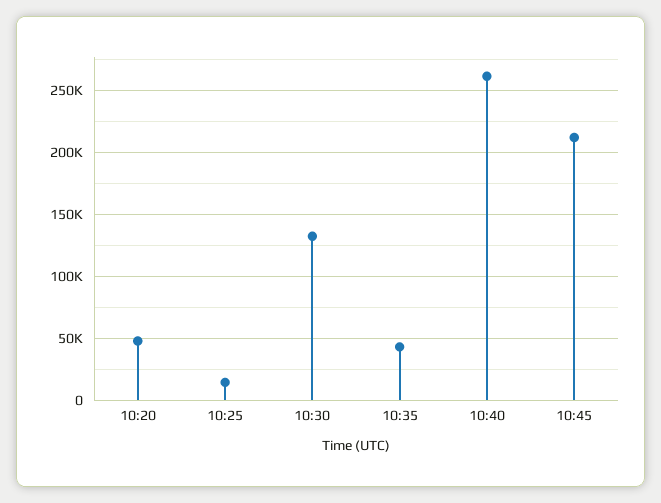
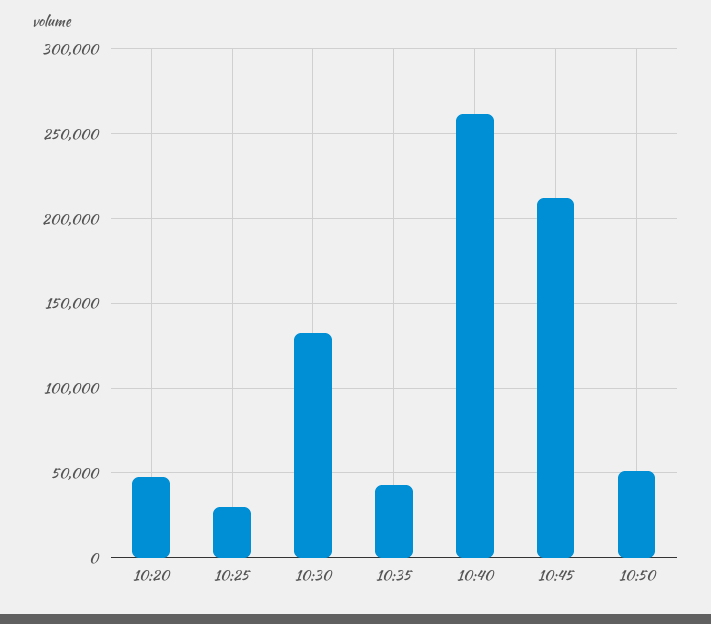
10:25: 15000 -> 30000
10:50: none -> 50000

